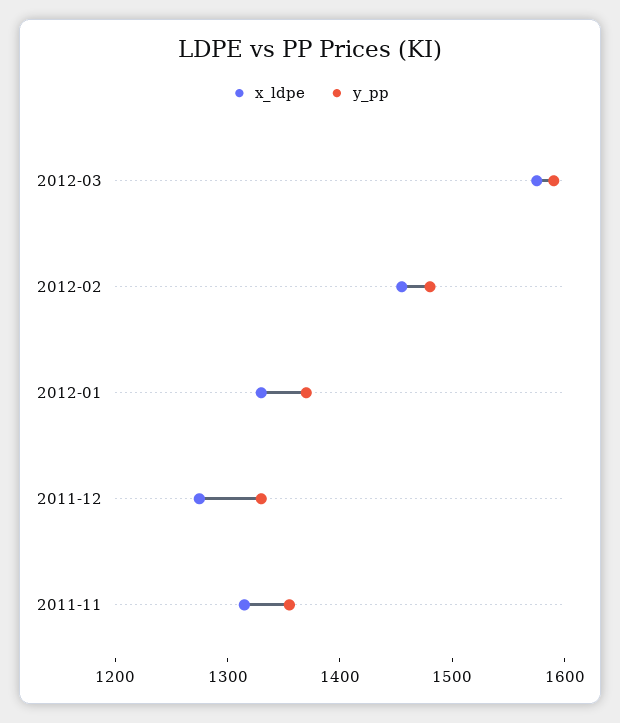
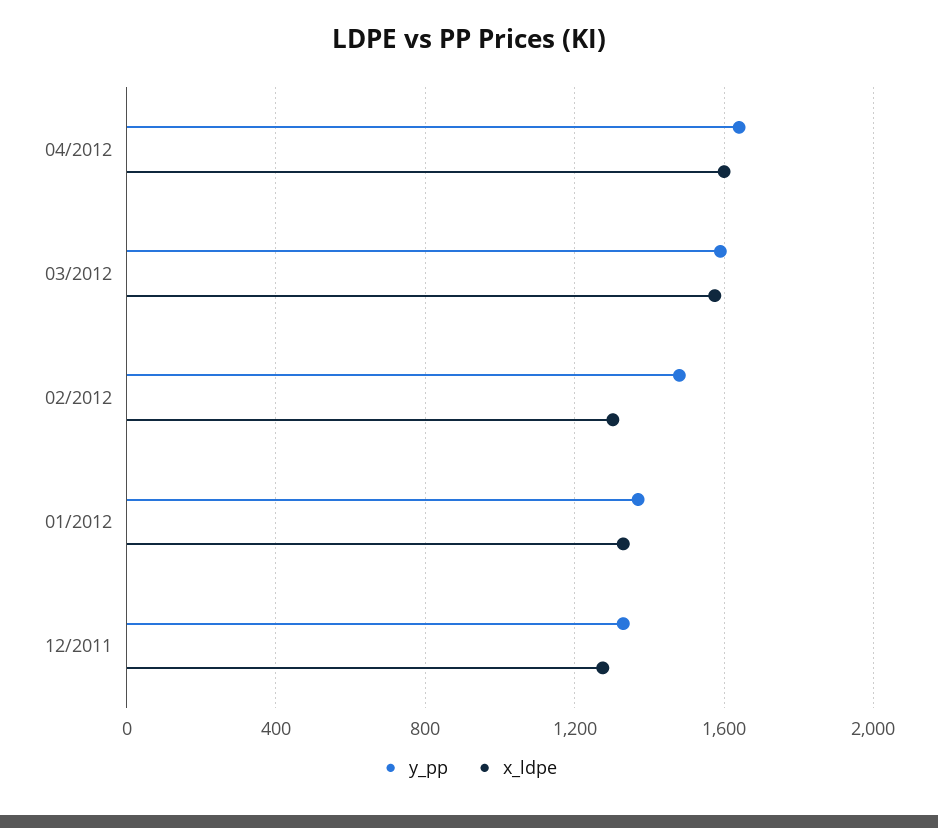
x_ldpe, 2012-02: 1460 -> 1300
x_ldpe, 2011-11: 1320 -> none
y_pp, 2011-11: 1360 -> none
y_pp, 04/2012: none -> 1650
x_ldpe, 04/2012: none -> 1600

